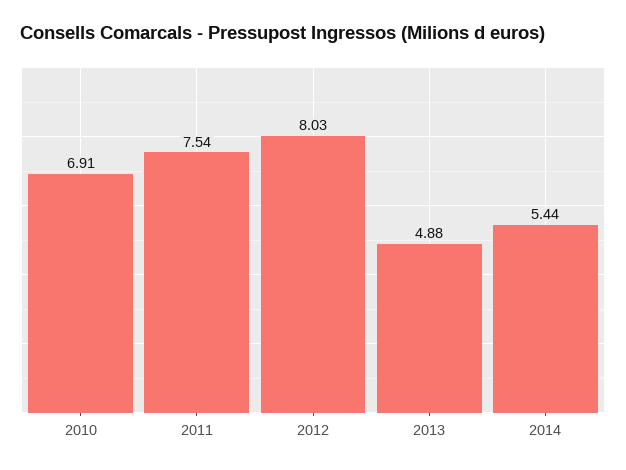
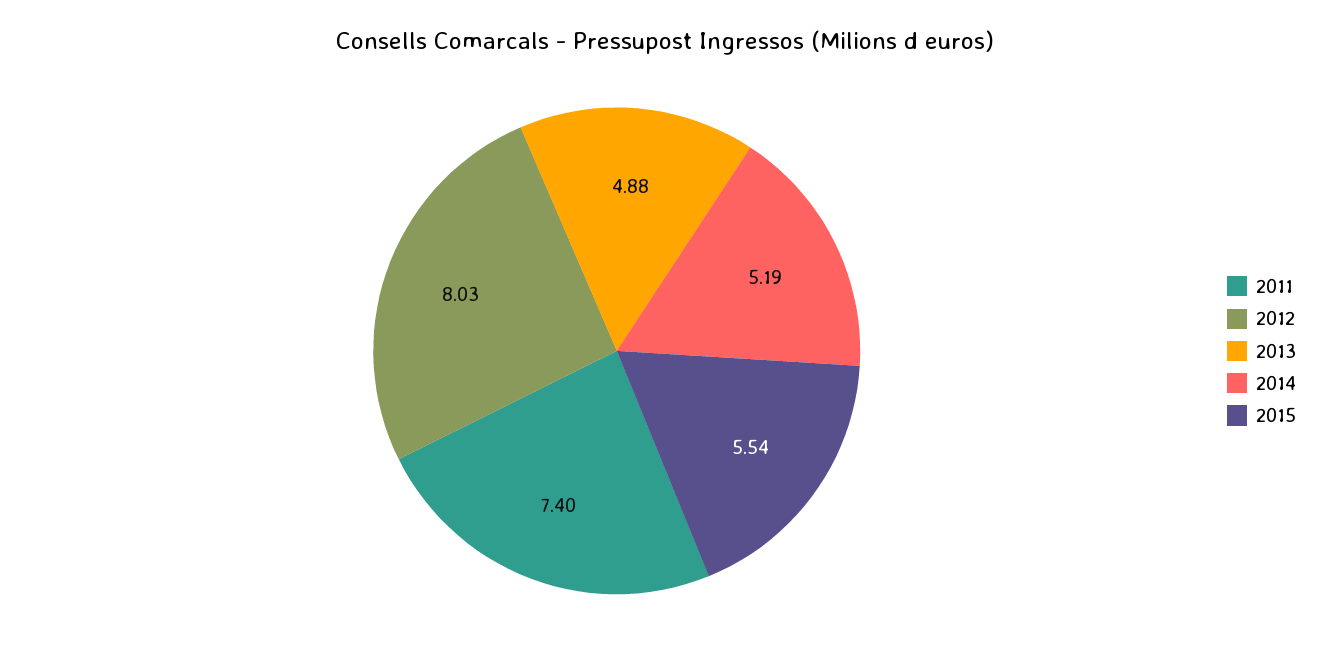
2010: 6.91 -> none
2011: 7.54 -> 7.4
2014: 5.44 -> 5.19
2015: none -> 5.54

